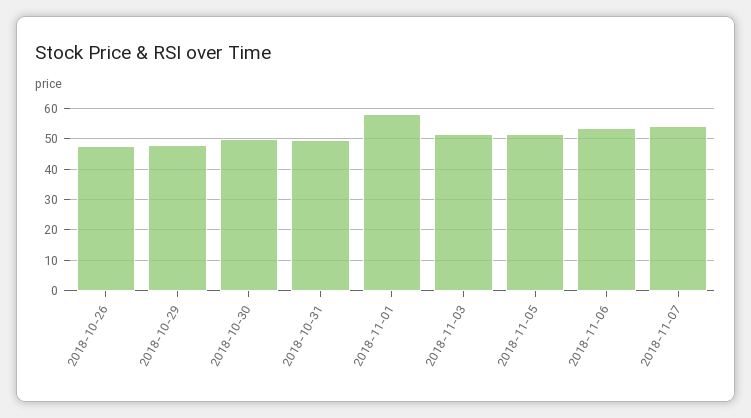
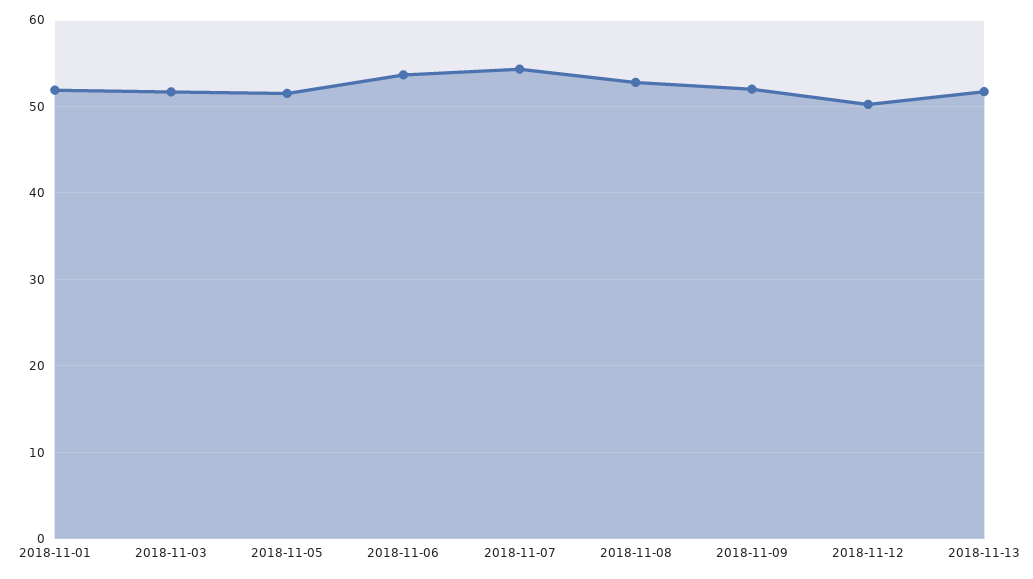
2018-10-26: 48 -> none
2018-10-29: 48 -> none
2018-10-30: 50 -> none
2018-10-31: 50 -> none
2018-11-01: 58 -> 52
2018-11-08: none -> 53
2018-11-09: none -> 52
2018-11-12: none -> 50
2018-11-13: none -> 52

